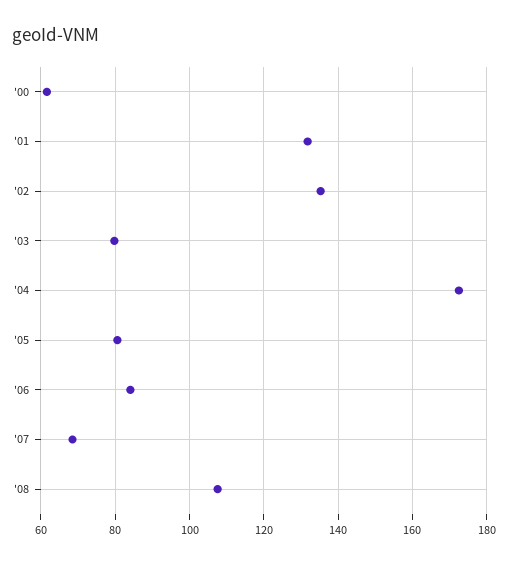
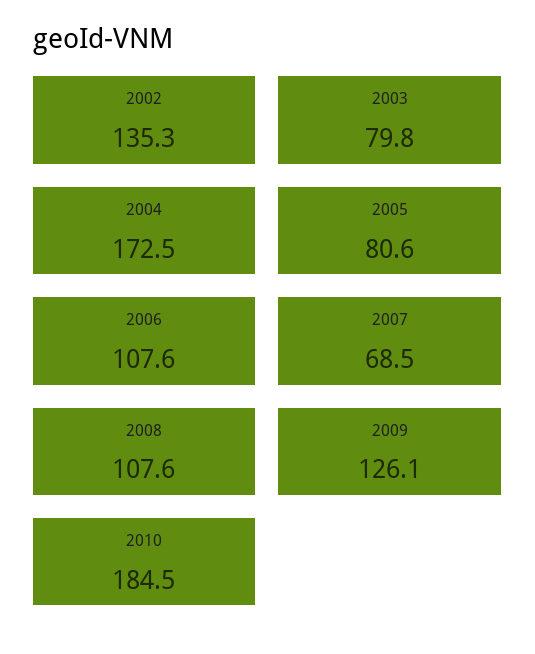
'00: 62 -> none
'01: 132 -> none
'06: 84 -> 107.6
2009: none -> 126.1
2010: none -> 184.5

